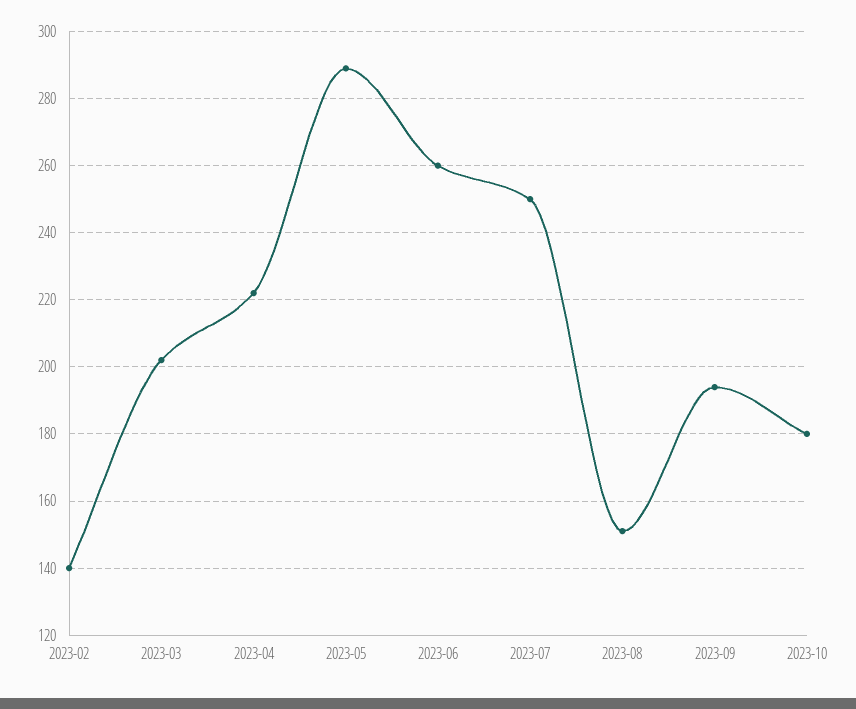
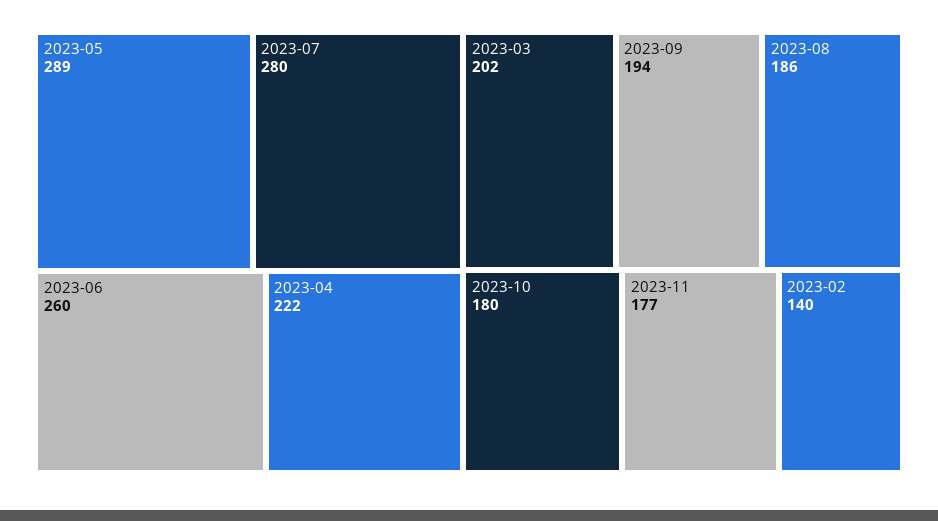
2023-07: 250 -> 280
2023-08: 150 -> 186
2023-11: none -> 177

